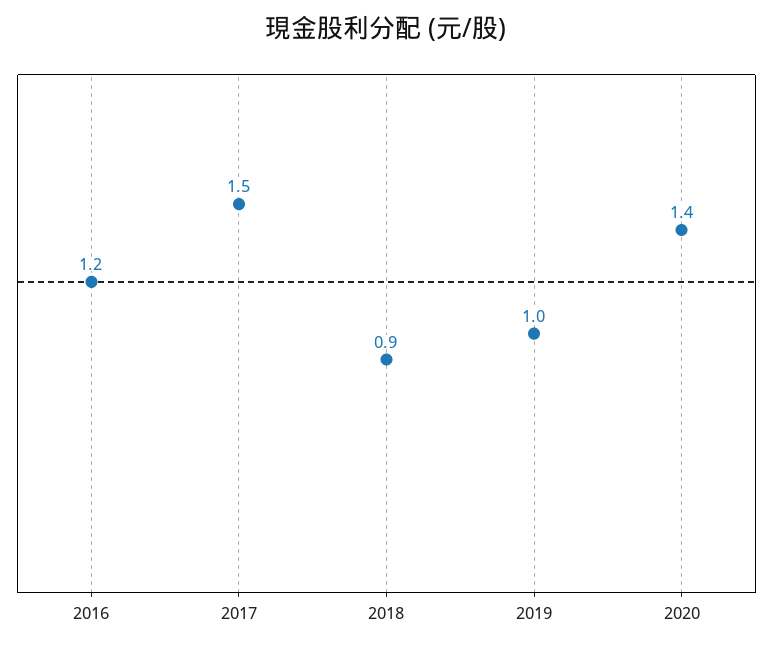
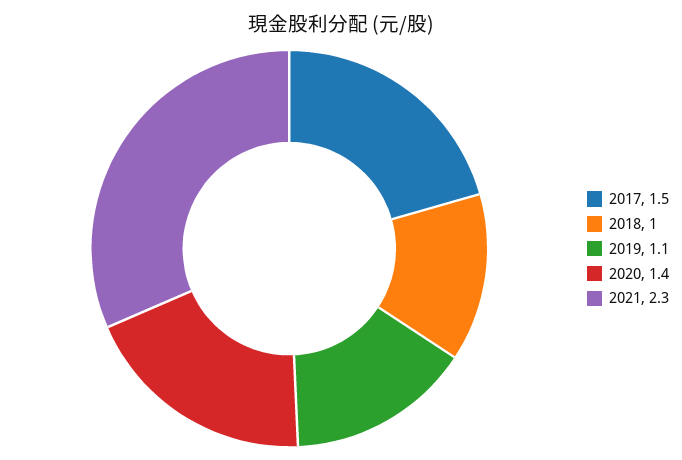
2016: 1.2 -> none
2018: 0.9 -> 1
2019: 1 -> 1.1
2021: none -> 2.3

